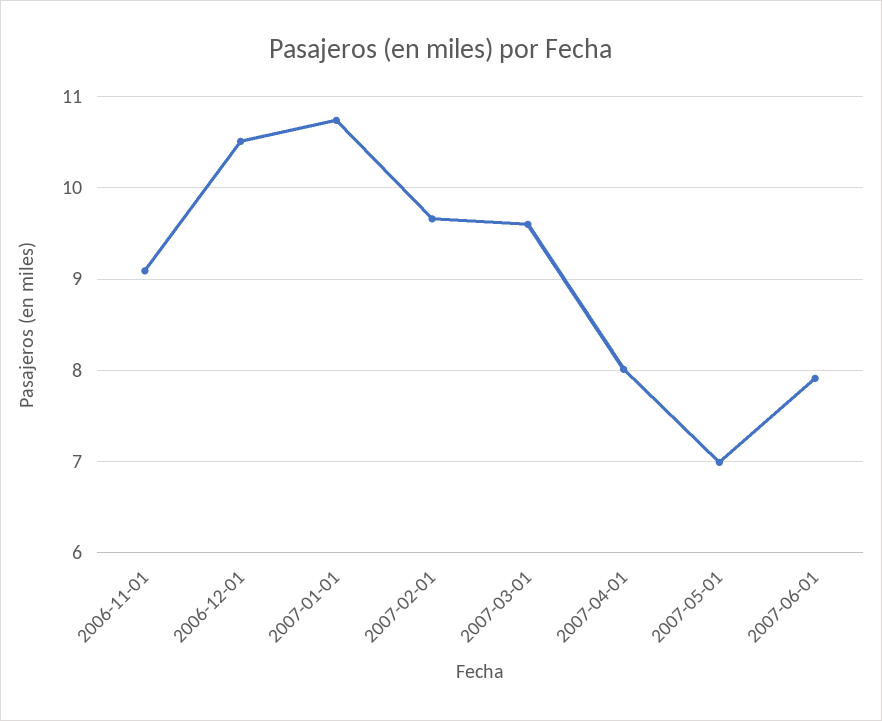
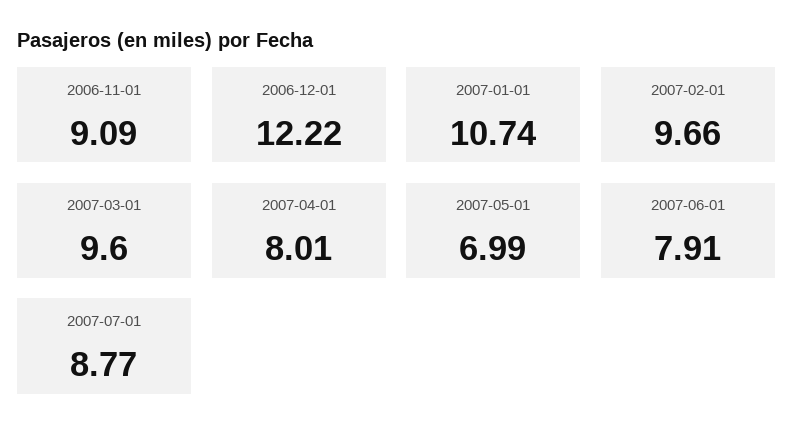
2006-12-01: 10.5 -> 12.22
2007-07-01: none -> 8.77

